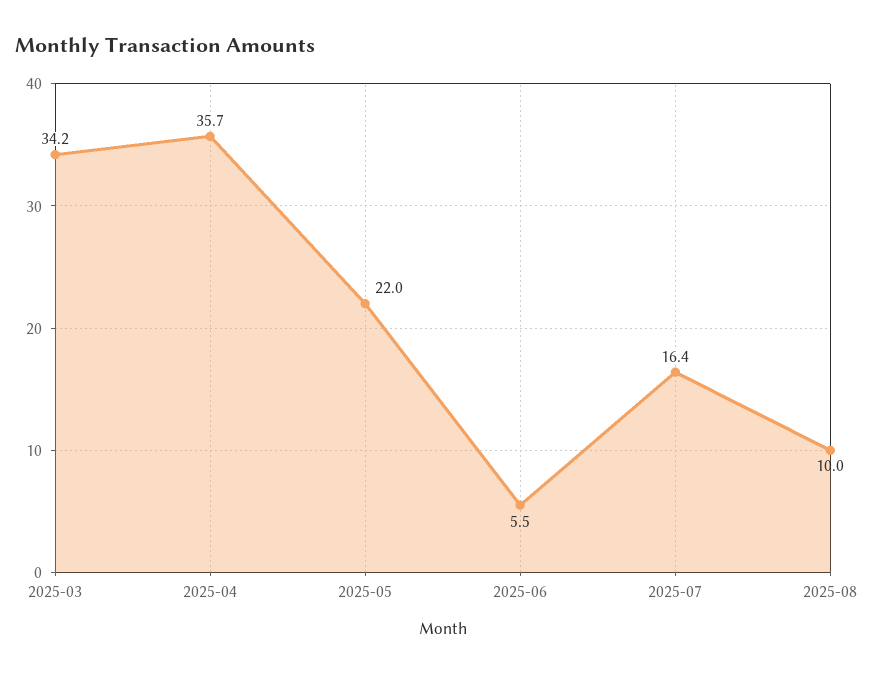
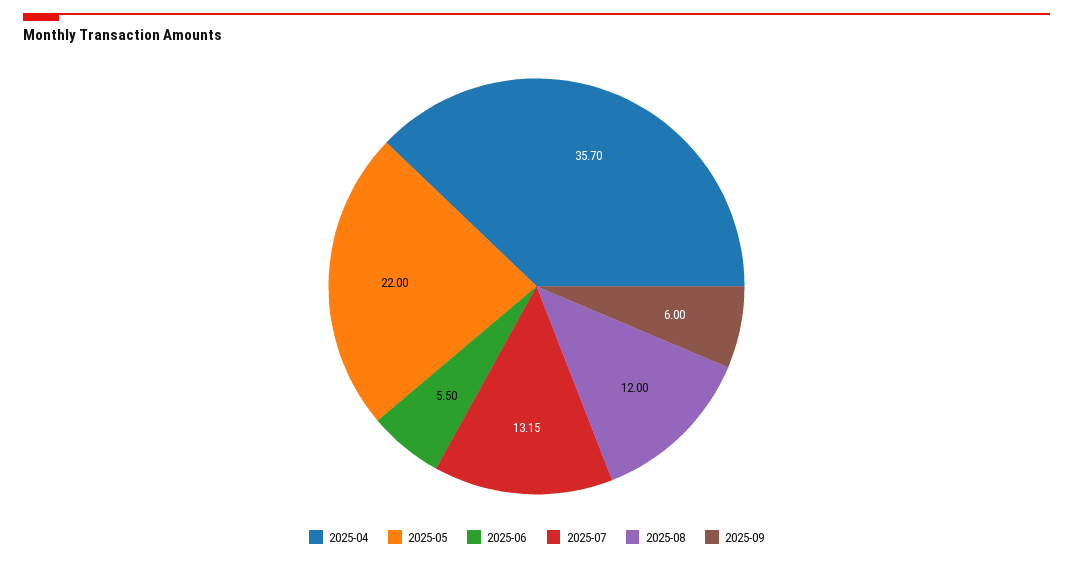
2025-03: 34.2 -> none
2025-07: 16.4 -> 13.15
2025-08: 10 -> 12
2025-09: none -> 6

